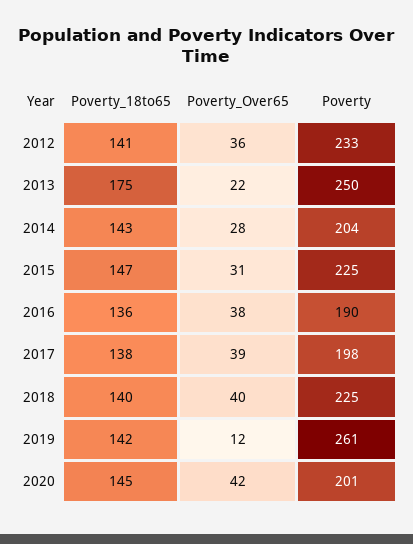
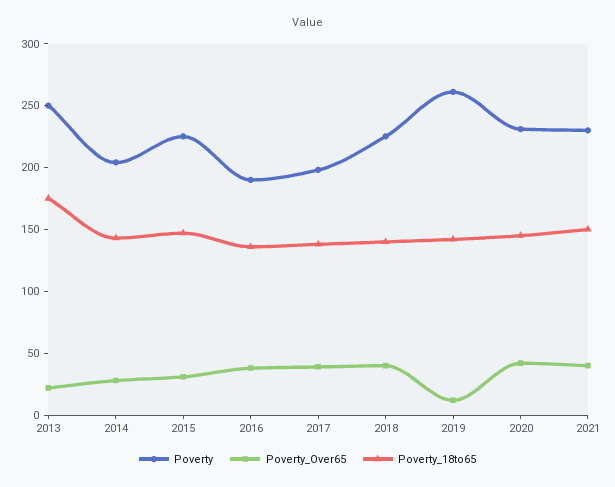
Poverty_18to65, 2012: 141 -> none
Poverty_Over65, 2012: 36 -> none
Poverty, 2012: 233 -> none
Poverty, 2020: 201 -> 230
Poverty, 2021: none -> 230
Poverty_Over65, 2021: none -> 40
Poverty_18to65, 2021: none -> 150

